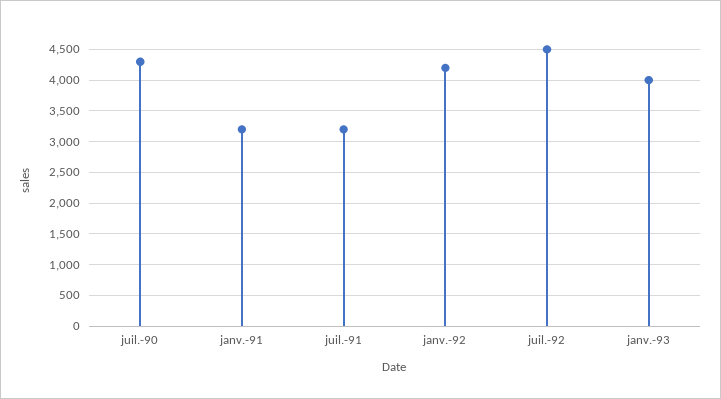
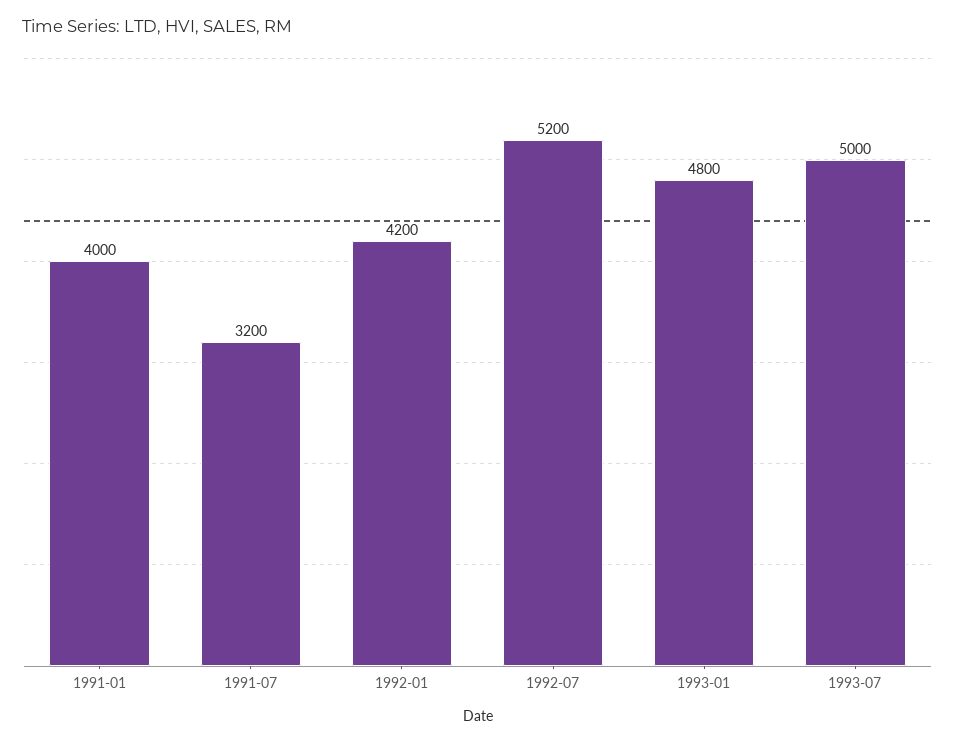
juil.-90: 4300 -> none
janv.-91: 3200 -> 4000
juil.-92: 4500 -> 5200
janv.-93: 4000 -> 4800
1993-07: none -> 5000

